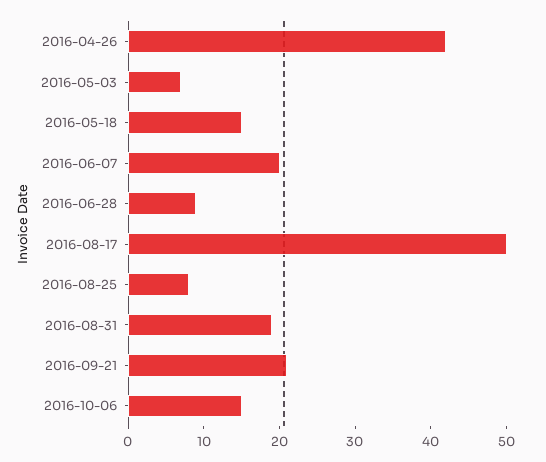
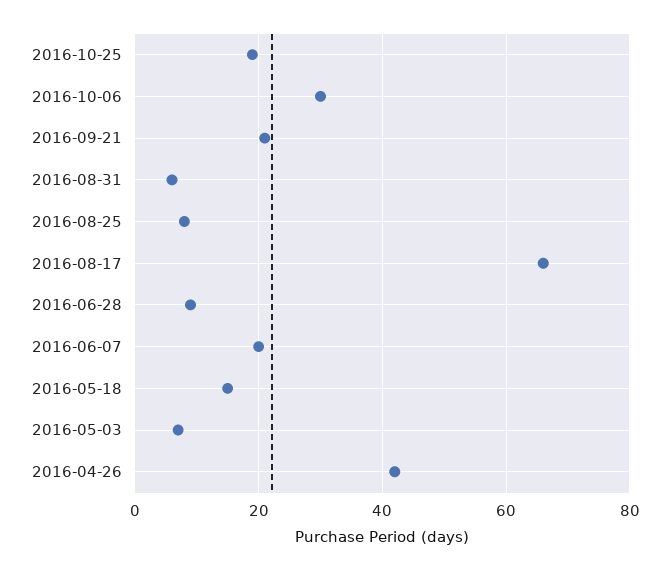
2016-08-17: 50 -> 65
2016-08-31: 20 -> 5
2016-10-06: 15 -> 30
2016-10-25: none -> 20

